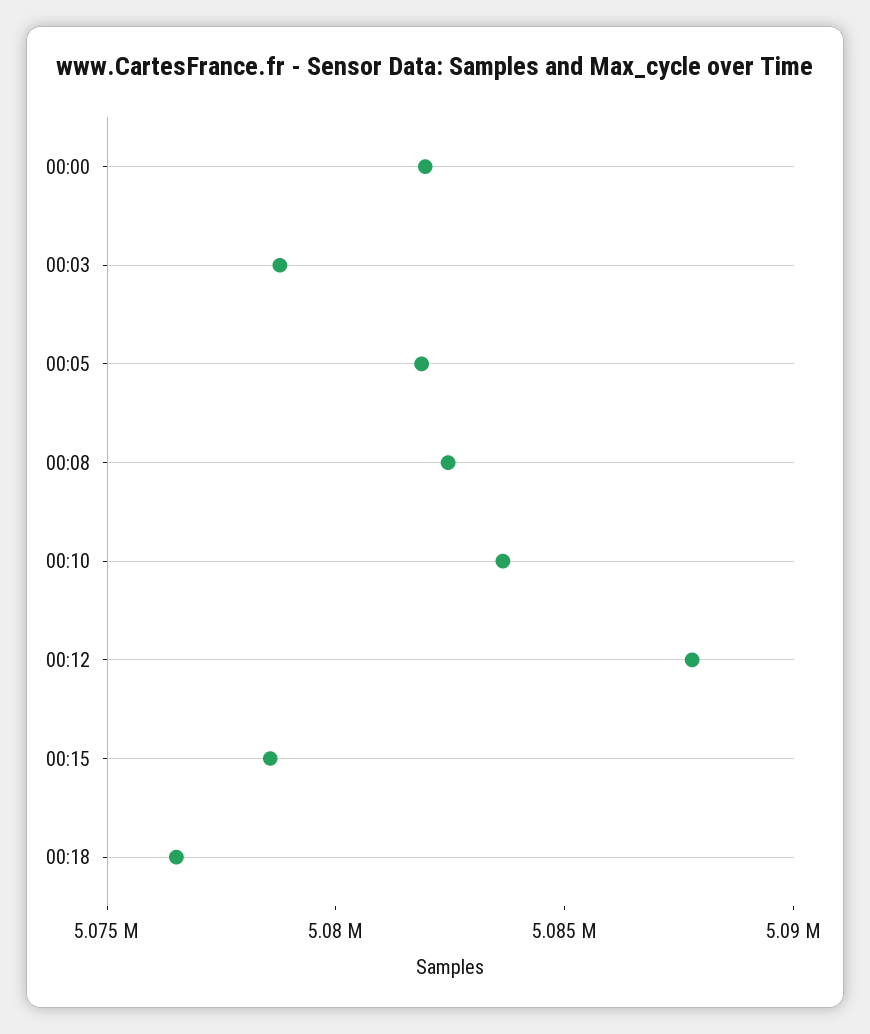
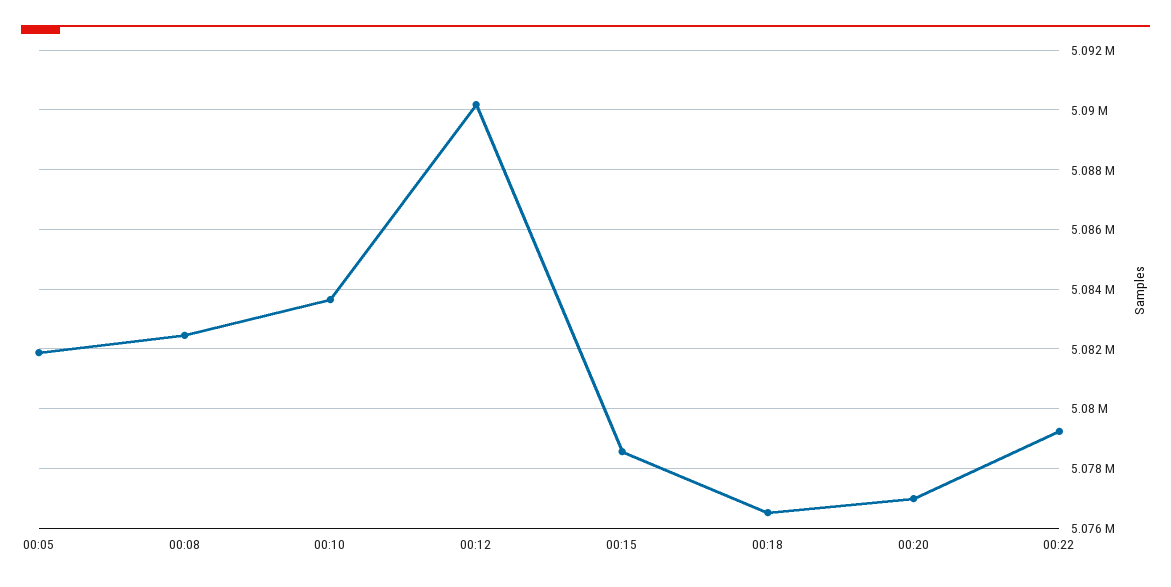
00:00: 5082000 -> none
00:03: 5079000 -> none
00:12: 5088000 -> 5090250
00:20: none -> 5077000
00:22: none -> 5079250

